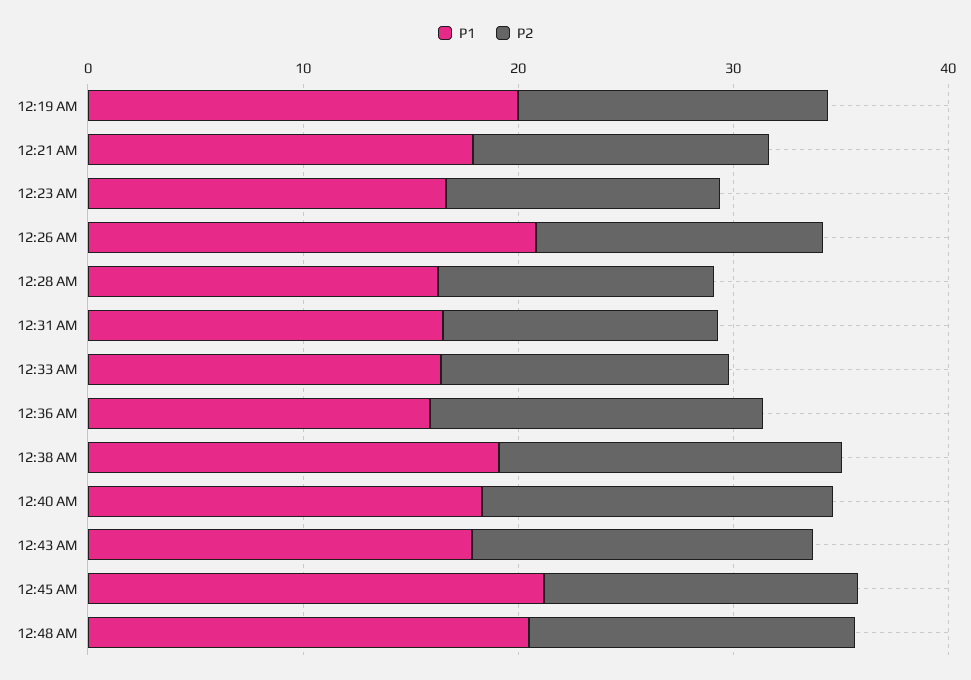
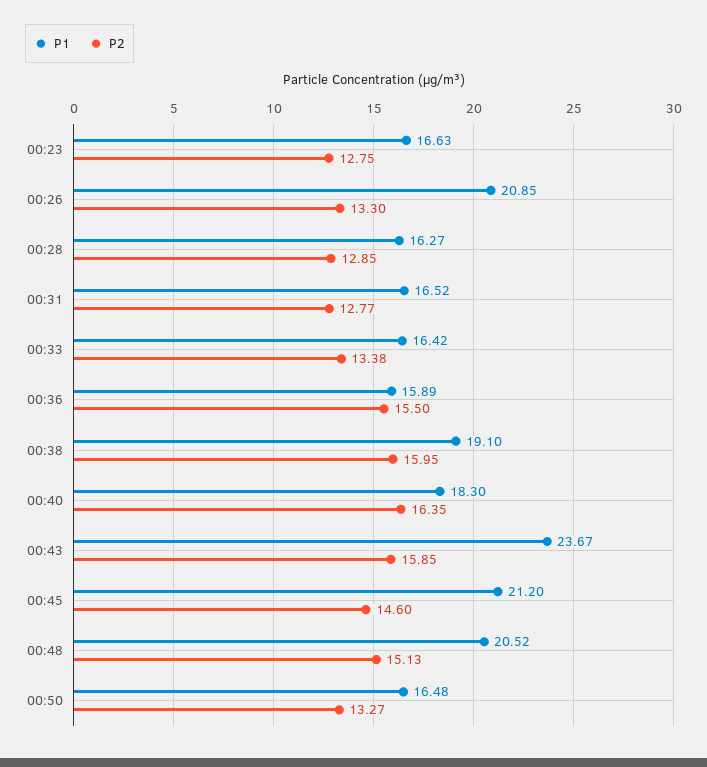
P1, 12:19 AM: 20 -> none
P2, 12:19 AM: 14 -> none
P1, 12:21 AM: 18 -> none
P2, 12:21 AM: 14 -> none
P1, 12:43 AM: 18 -> 23.67
P1, 00:50: none -> 16.48
P2, 00:50: none -> 13.27

